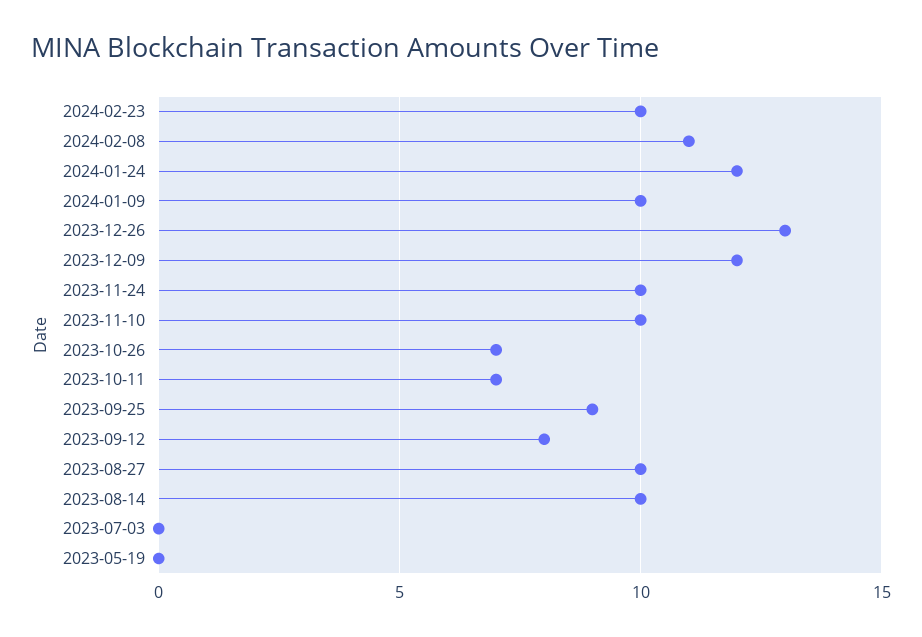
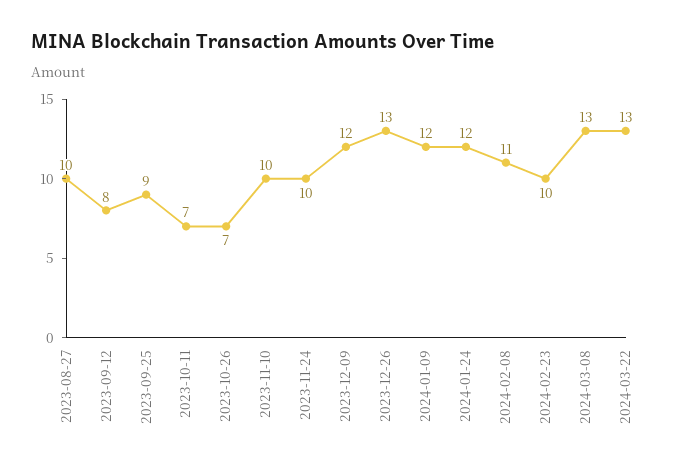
2024-01-09: 10 -> 12
2023-08-14: 10 -> none
2023-07-03: 0 -> none
2023-05-19: 0 -> none
2024-03-08: none -> 13
2024-03-22: none -> 13

